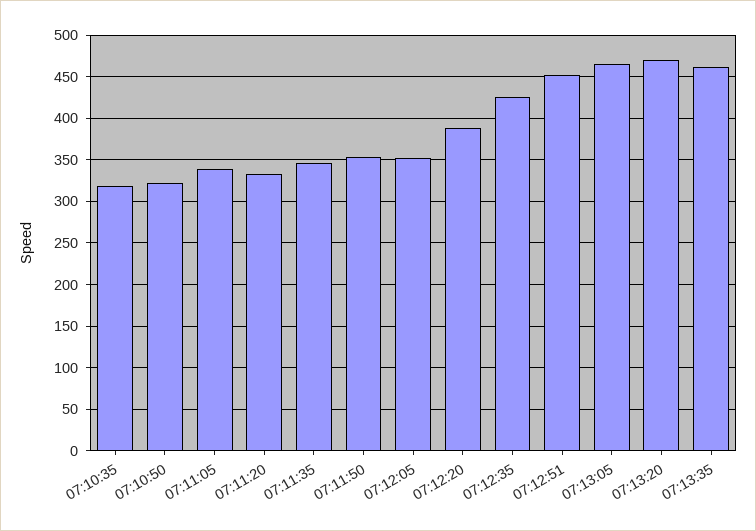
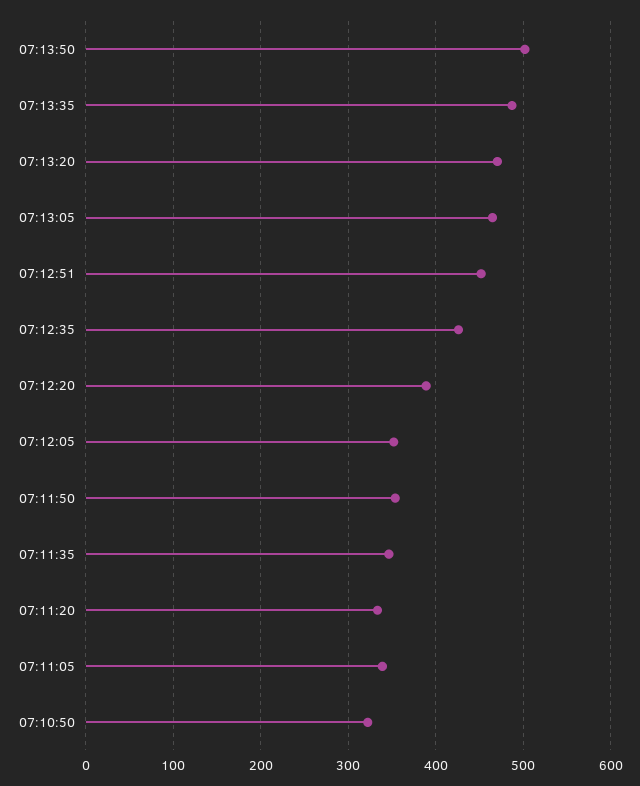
07:10:35: 320 -> none
07:13:35: 460 -> 490
07:13:50: none -> 500

